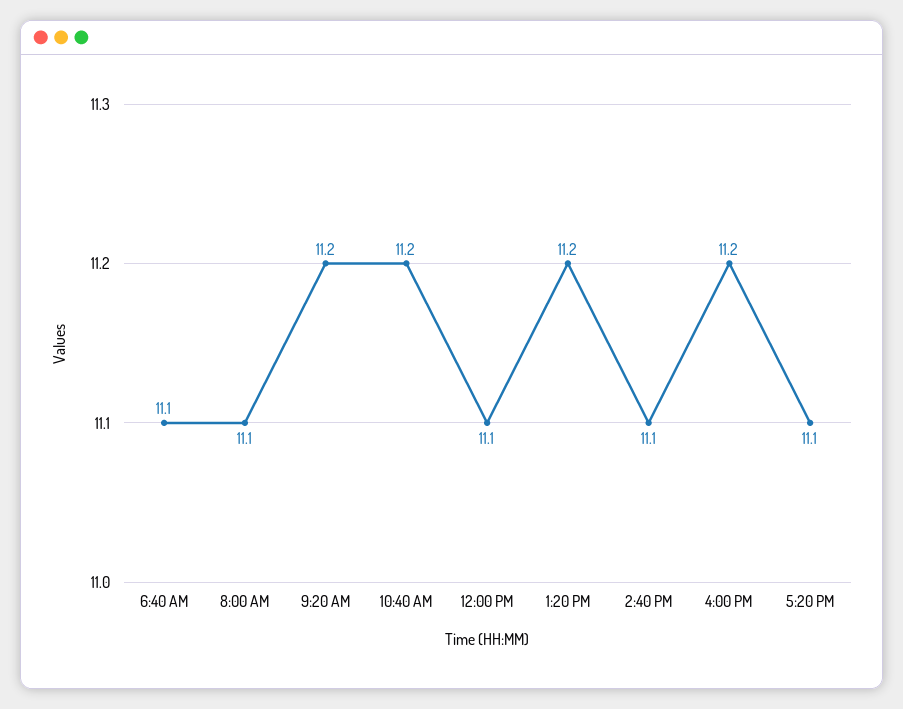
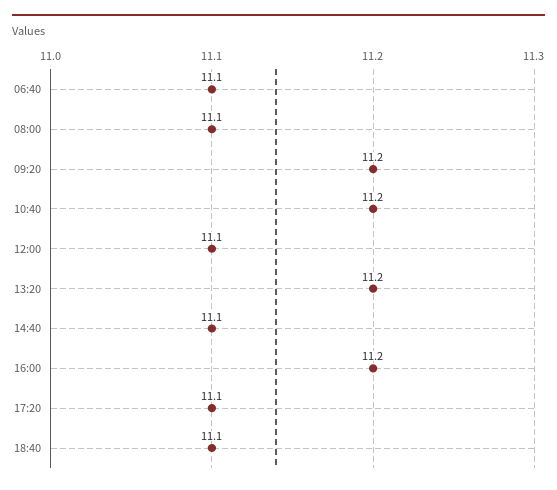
18:40: none -> 11.1

